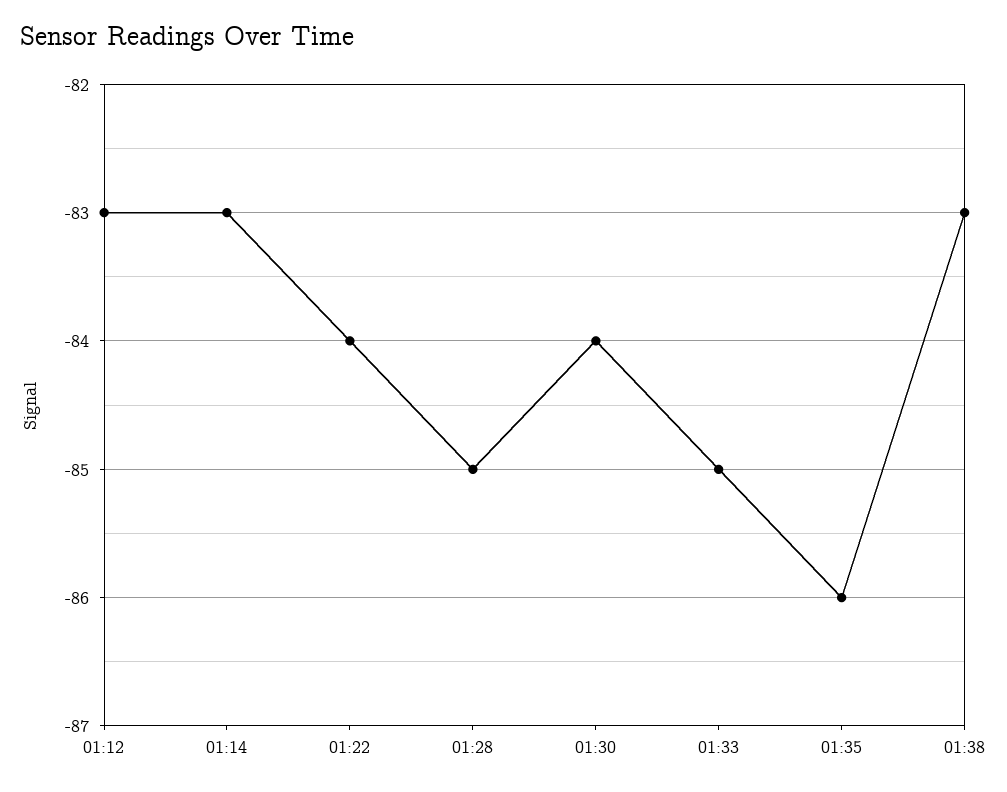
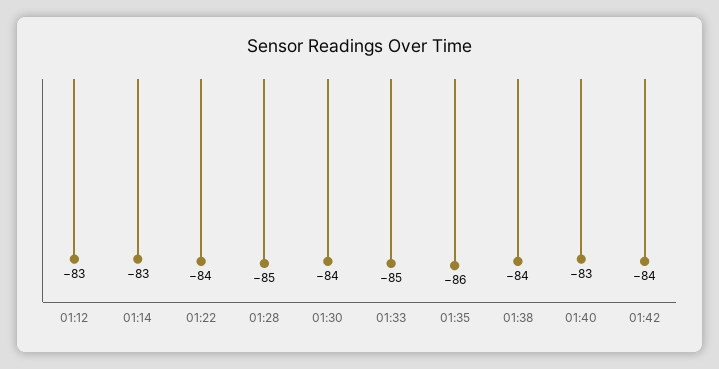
01:38: -83 -> -84
01:40: none -> -83
01:42: none -> -84

